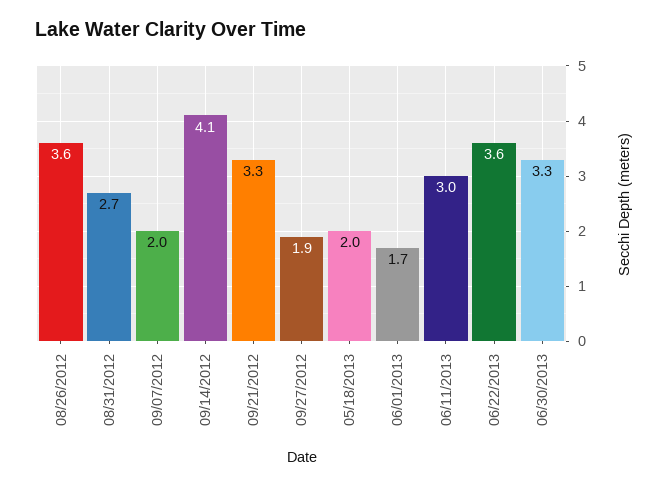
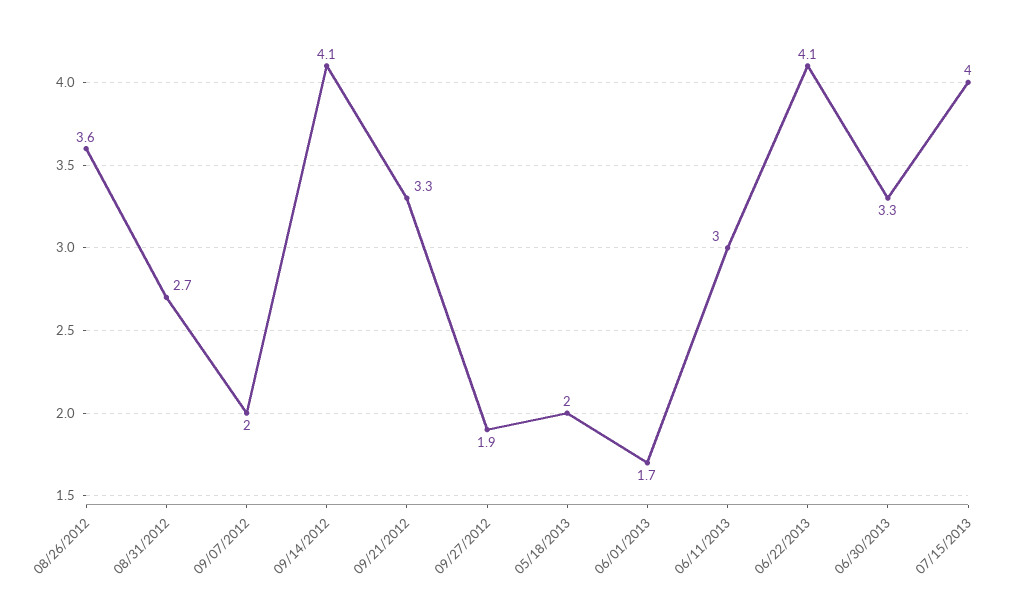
06/22/2013: 3.6 -> 4.1
07/15/2013: none -> 4

